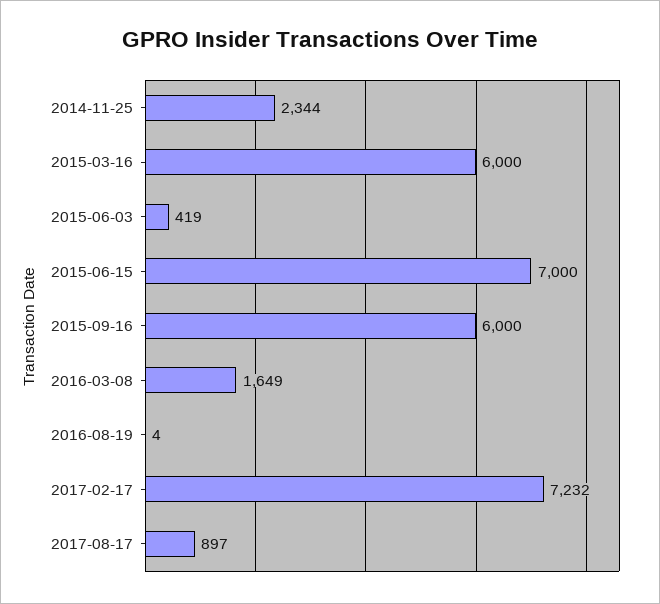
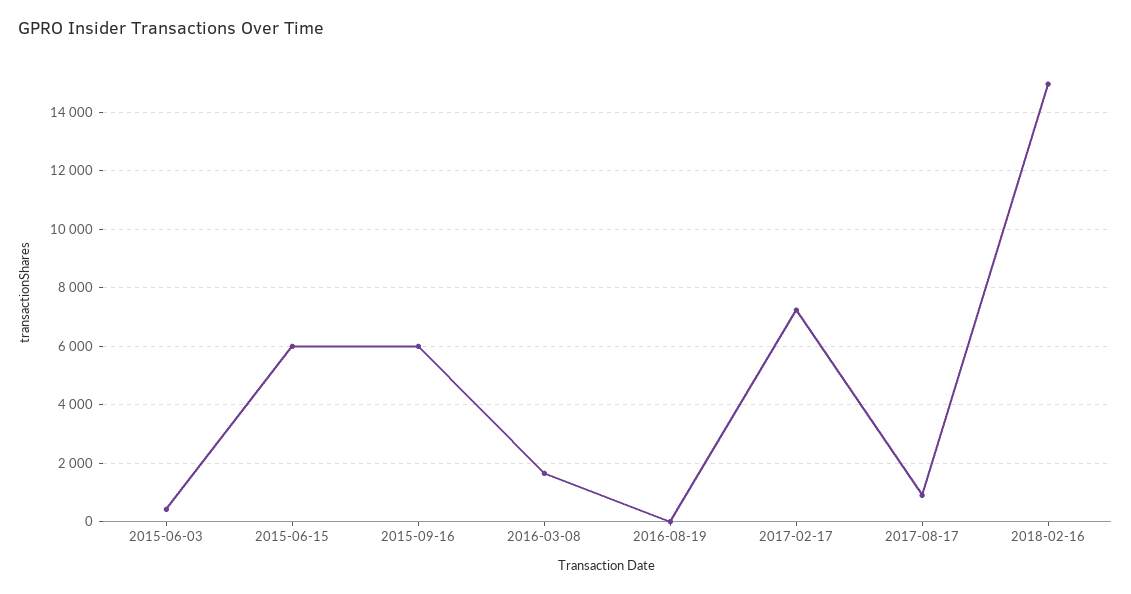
2014-11-25: 2344 -> none
2015-03-16: 6000 -> none
2015-06-15: 7000 -> 6000
2018-02-16: none -> 15000

